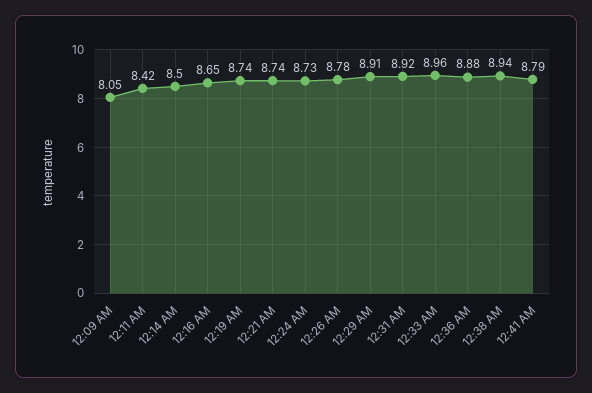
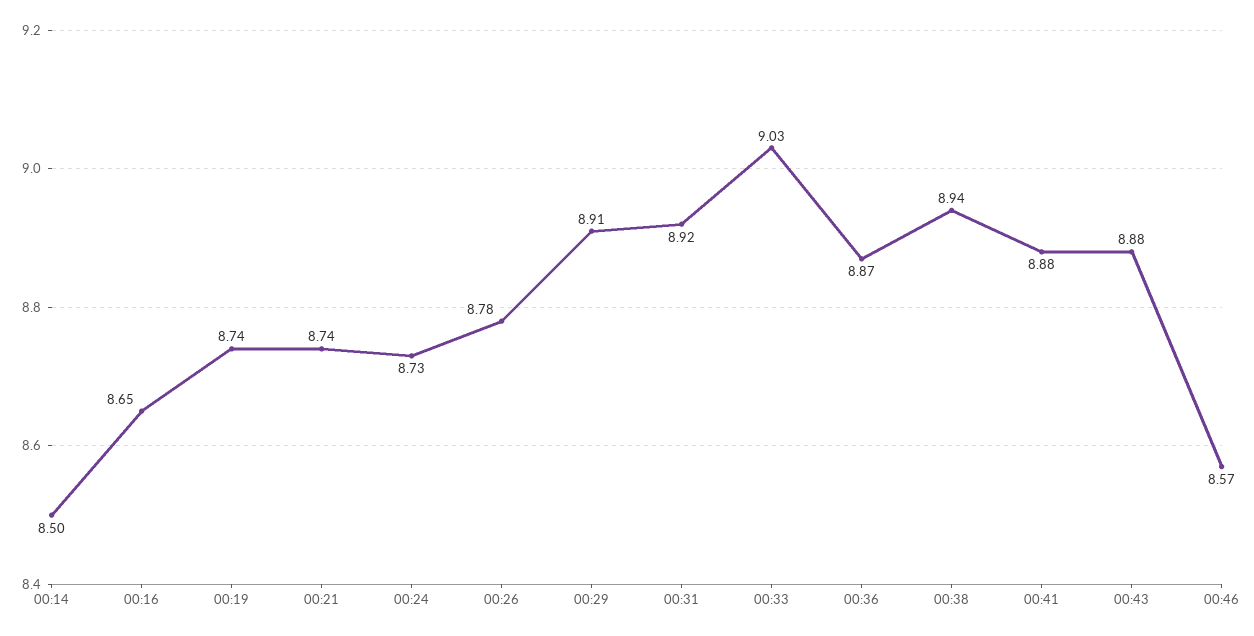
12:09 AM: 8.05 -> none
12:11 AM: 8.42 -> none
12:33 AM: 8.96 -> 9.03
12:36 AM: 8.88 -> 8.87
12:41 AM: 8.79 -> 8.88
00:43: none -> 8.88
00:46: none -> 8.57

